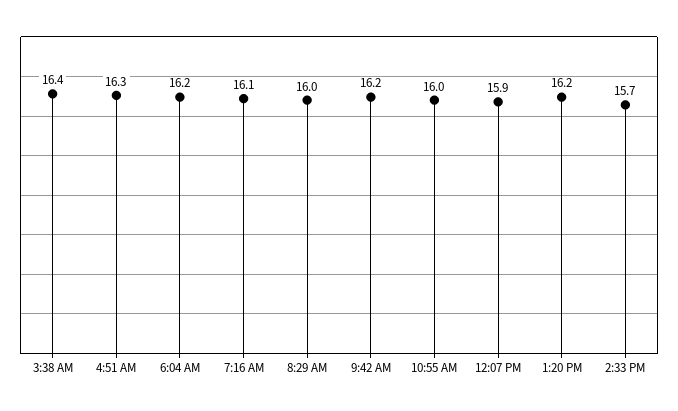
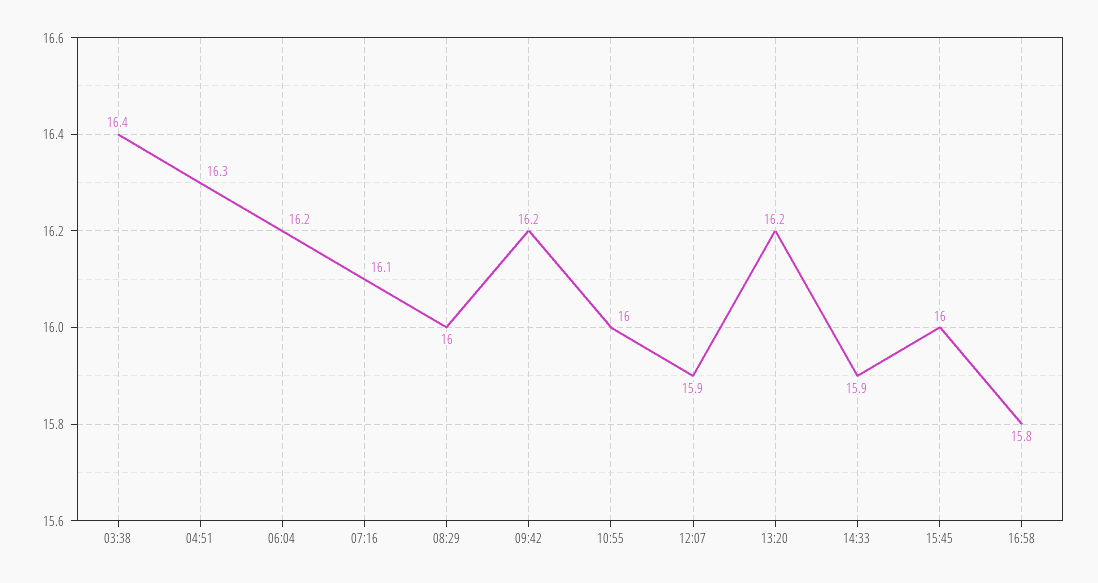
2:33 PM: 15.7 -> 15.9
15:45: none -> 16
16:58: none -> 15.8

